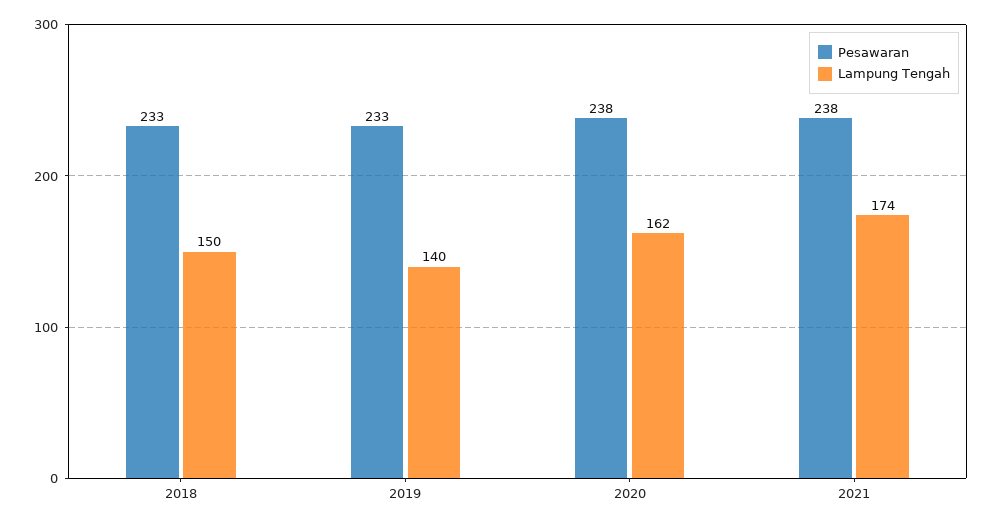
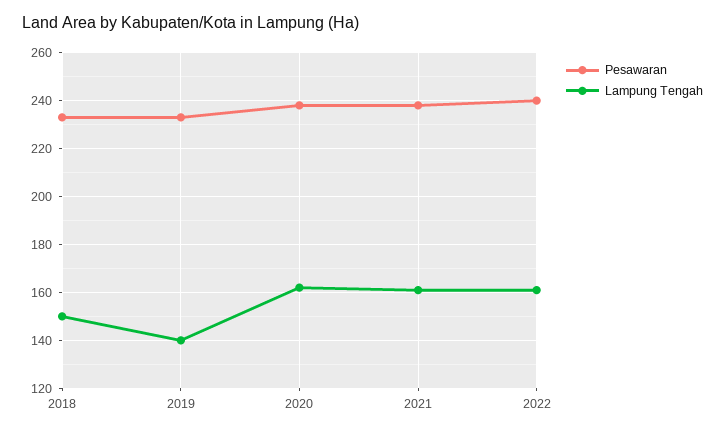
Lampung Tengah, 2021: 174 -> 160
Pesawaran, 2022: none -> 240
Lampung Tengah, 2022: none -> 160

